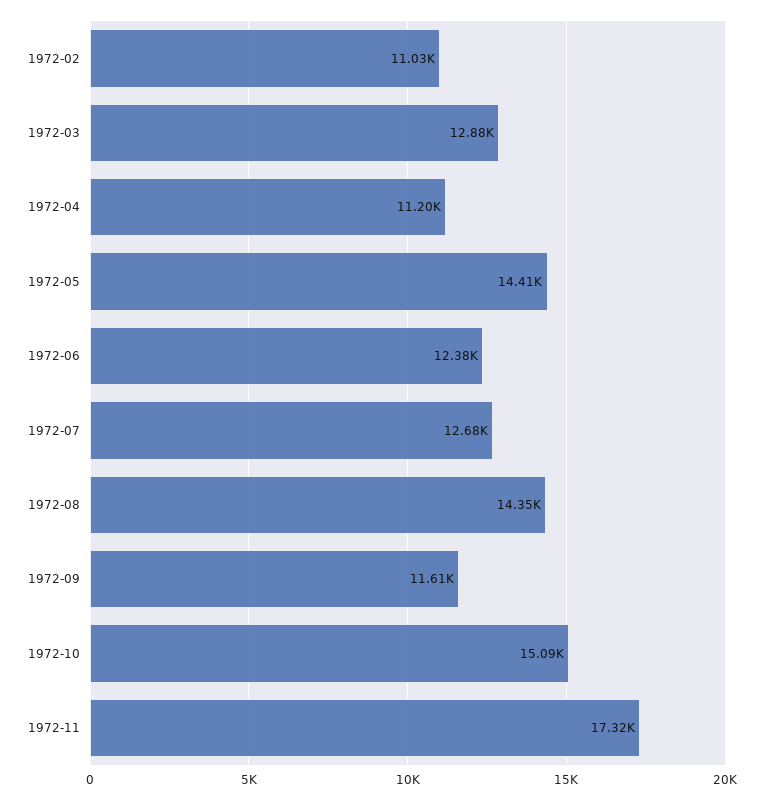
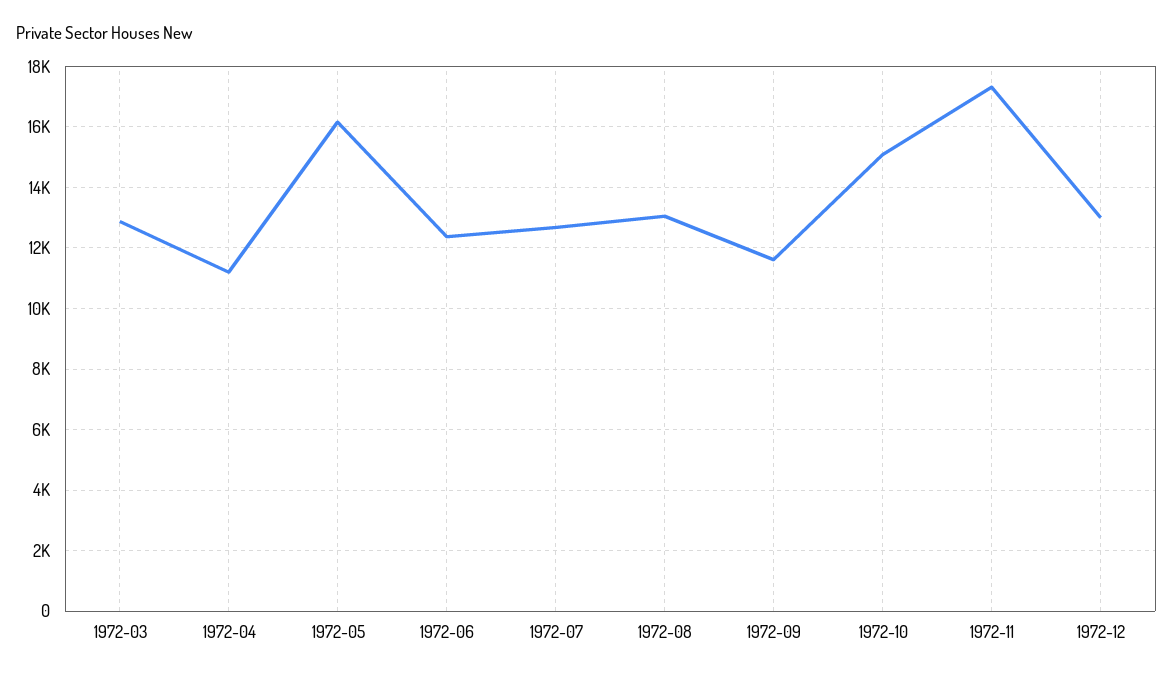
1972-02: 11030 -> none
1972-05: 14410 -> 16200
1972-08: 14350 -> 13000
1972-12: none -> 13000

